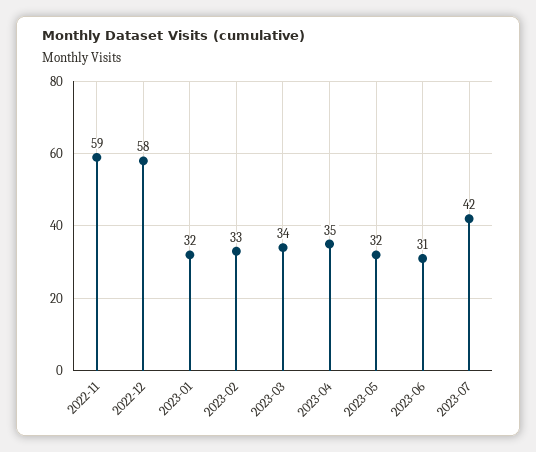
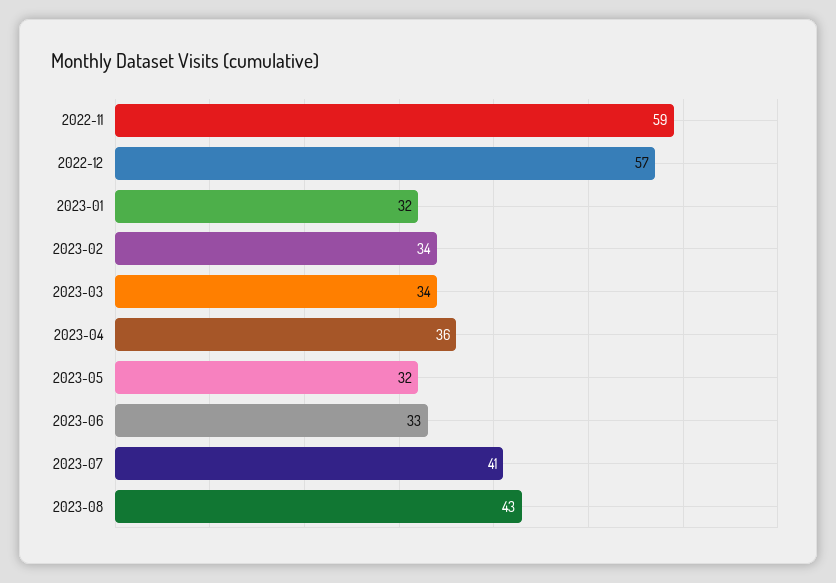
2022-12: 58 -> 57
2023-02: 33 -> 34
2023-04: 35 -> 36
2023-06: 31 -> 33
2023-07: 42 -> 41
2023-08: none -> 43

